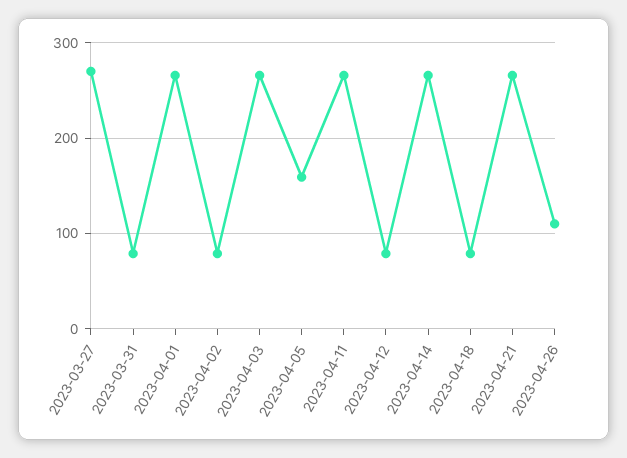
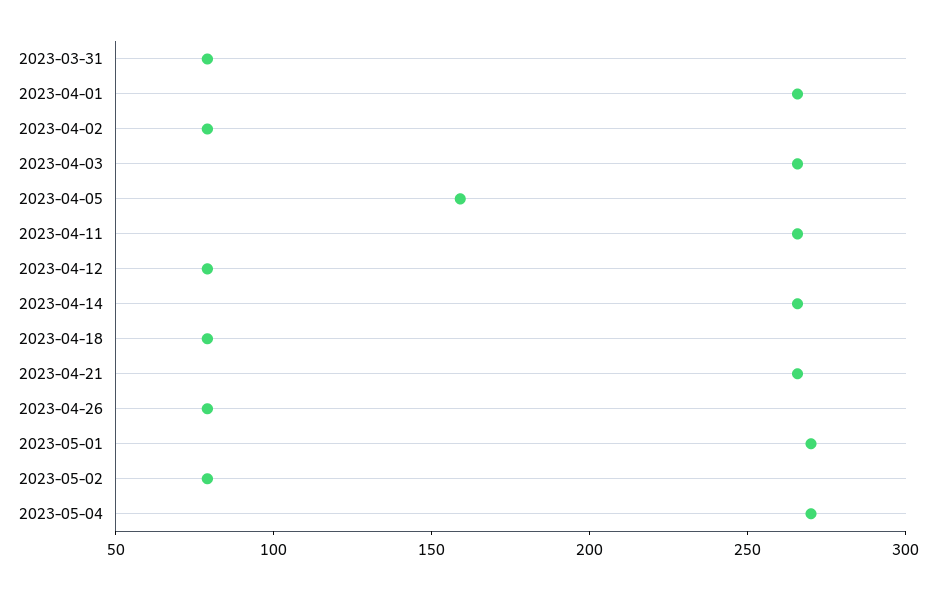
2023-03-27: 270 -> none
2023-04-26: 110 -> 80
2023-05-01: none -> 270
2023-05-02: none -> 80
2023-05-04: none -> 270

